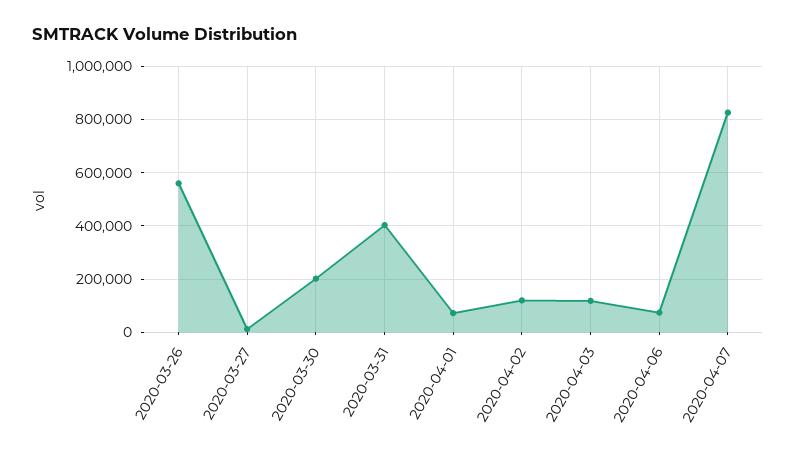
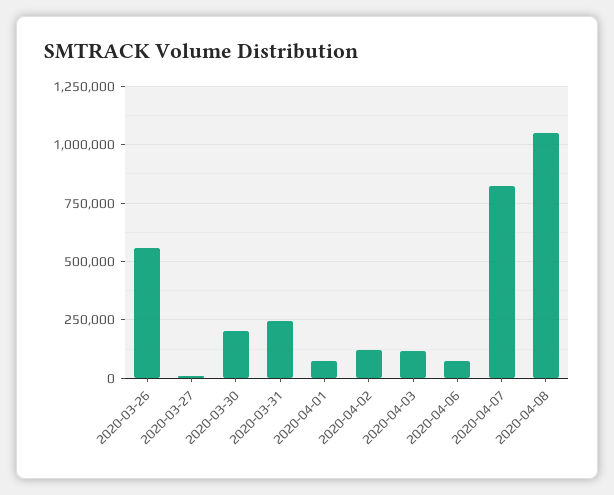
2020-03-31: 400000 -> 250000
2020-04-08: none -> 1050000

